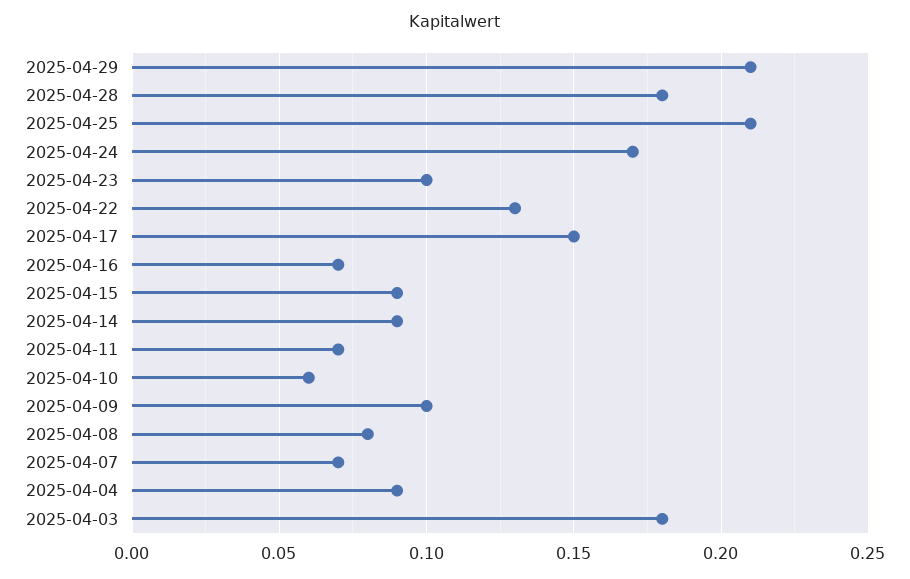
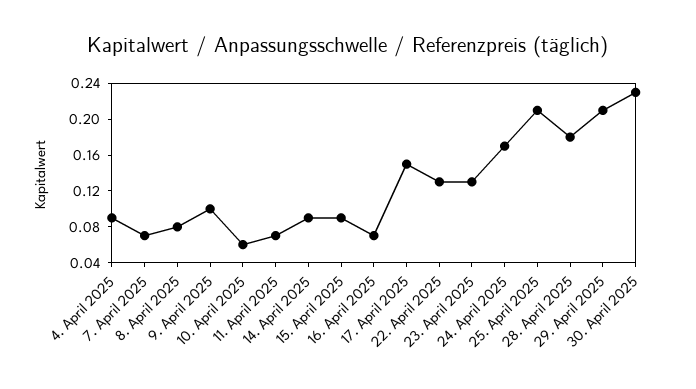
2025-04-23: 0.1 -> 0.13
2025-04-03: 0.18 -> none
30. April 2025: none -> 0.23

